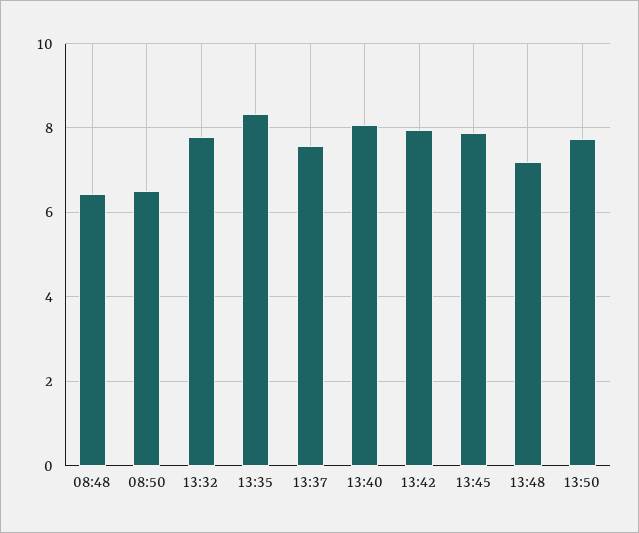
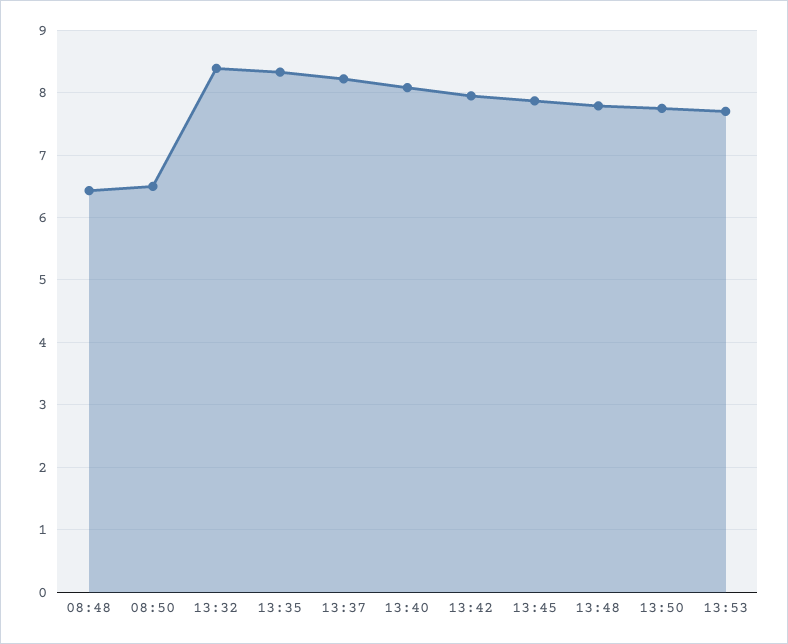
13:32: 7.8 -> 8.4
13:37: 7.6 -> 8.2
13:48: 7.2 -> 7.8
13:53: none -> 7.7

